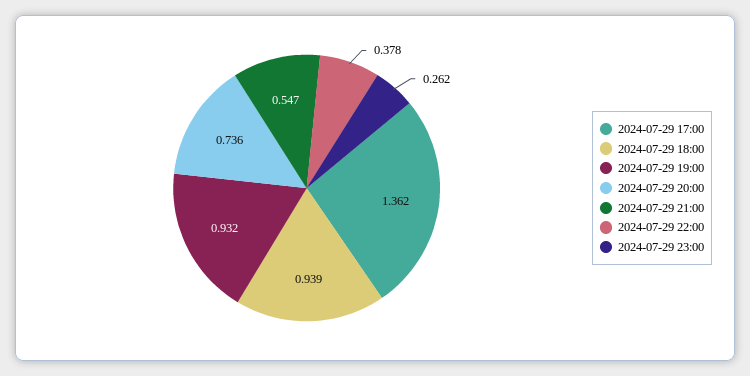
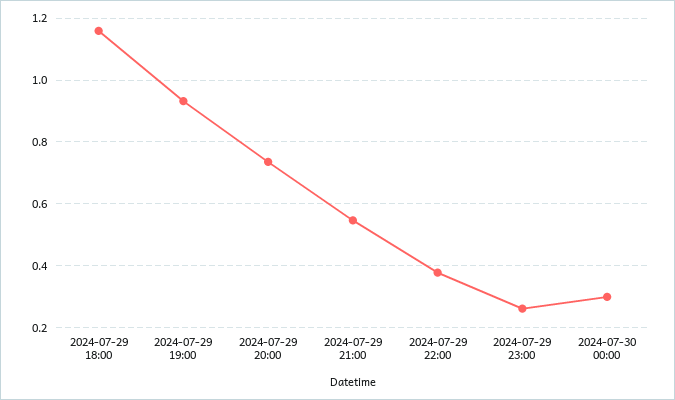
2024-07-29 17:00: 1.362 -> none
2024-07-29 18:00: 0.939 -> 1.16
2024-07-30 00:00: none -> 0.3

